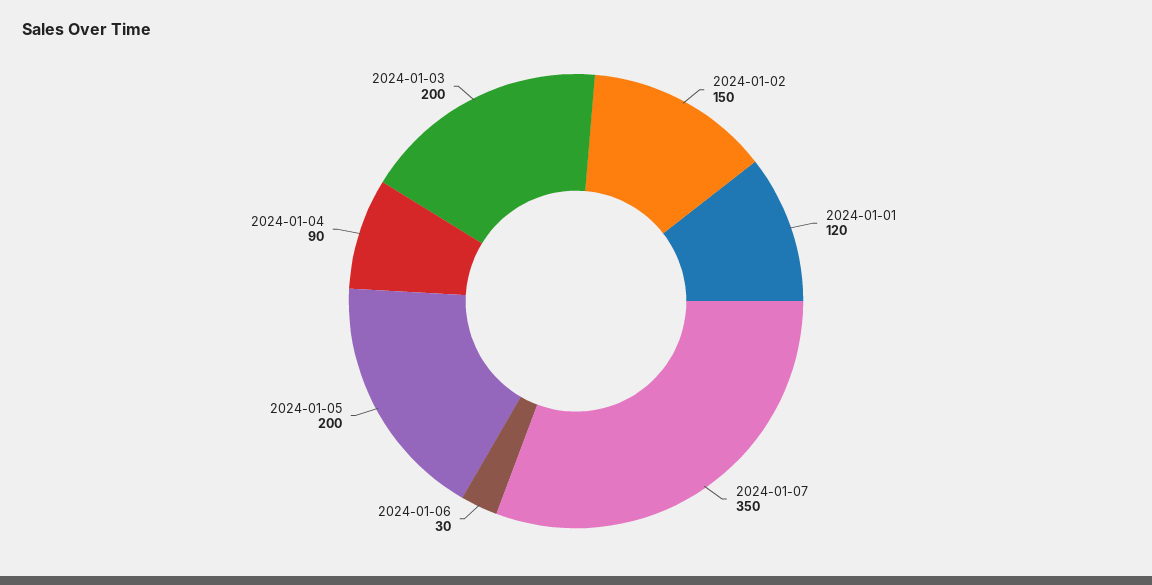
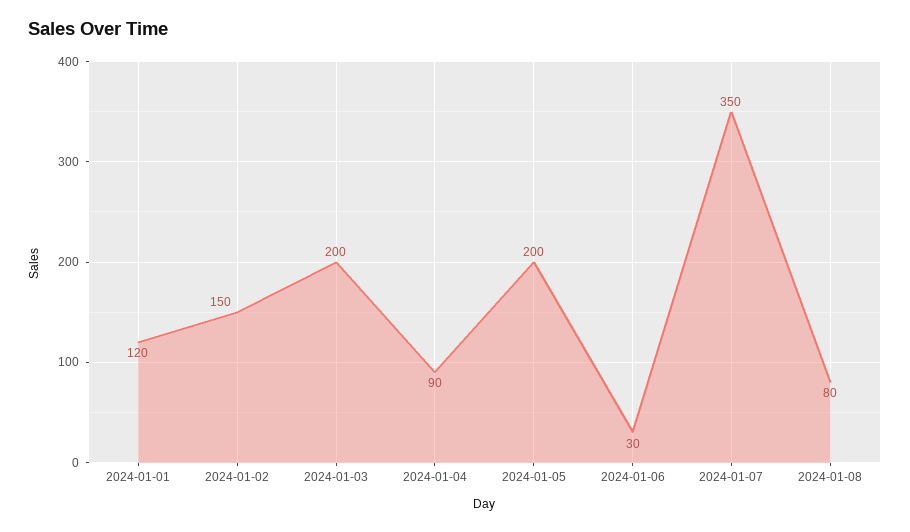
2024-01-08: none -> 80

